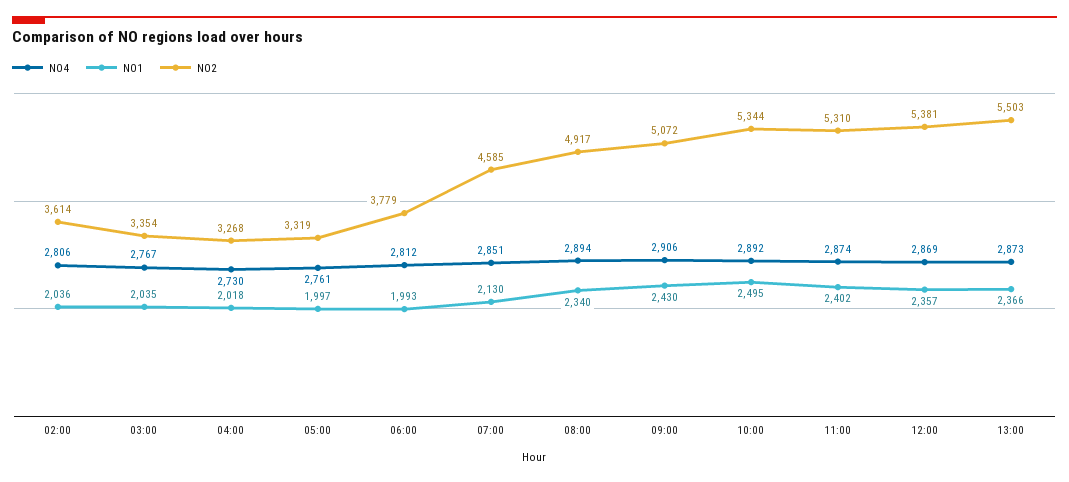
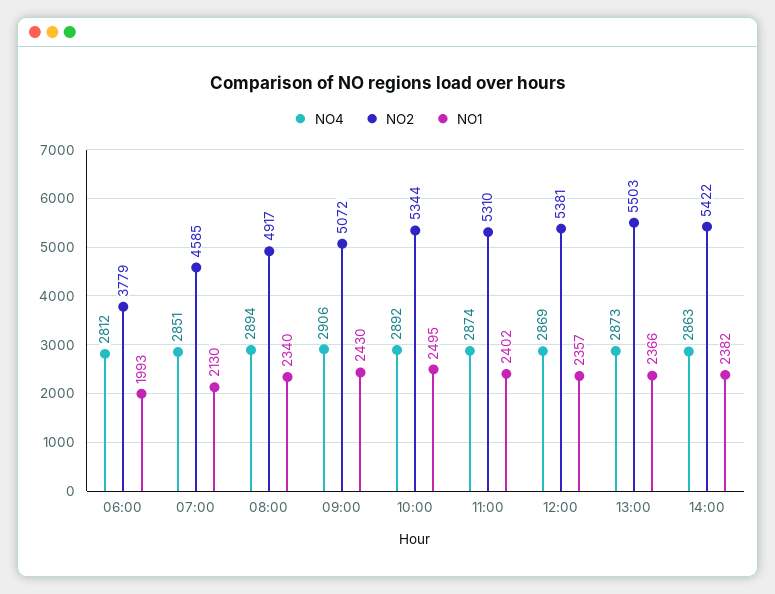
NO4, 02:00: 2806 -> none
NO1, 02:00: 2036 -> none
NO2, 02:00: 3614 -> none
NO4, 03:00: 2767 -> none
NO1, 03:00: 2035 -> none
NO2, 03:00: 3354 -> none
NO4, 04:00: 2730 -> none
NO1, 04:00: 2018 -> none
NO2, 04:00: 3268 -> none
NO4, 05:00: 2761 -> none
NO1, 05:00: 1997 -> none
NO2, 05:00: 3319 -> none
NO4, 14:00: none -> 2863
NO2, 14:00: none -> 5422
NO1, 14:00: none -> 2382

